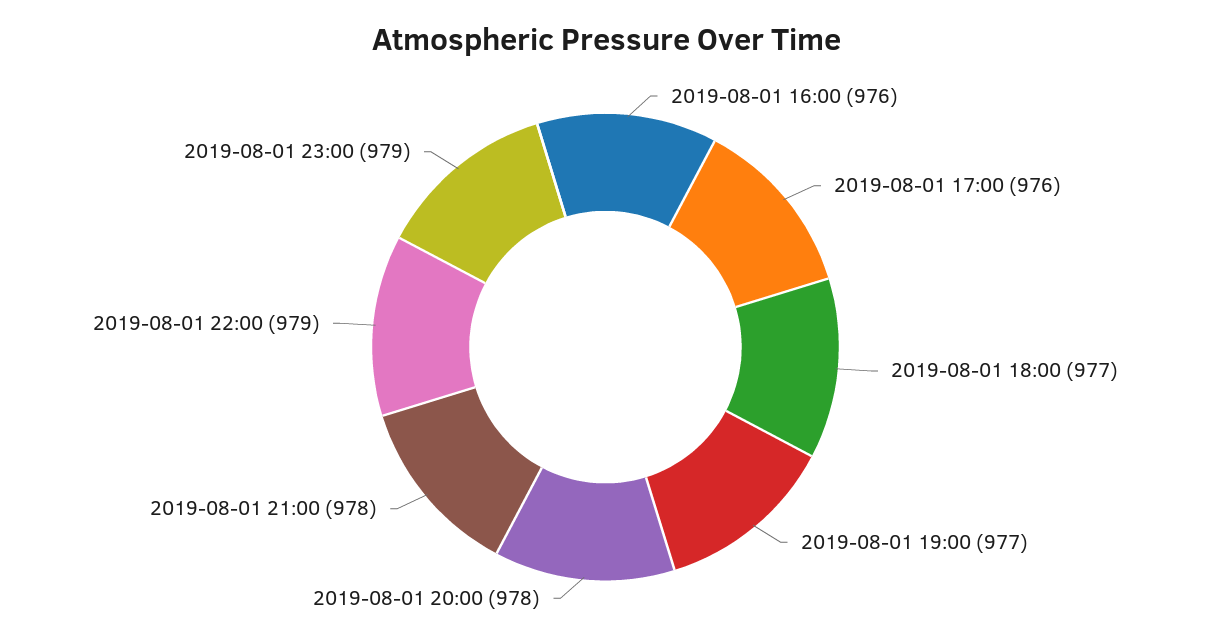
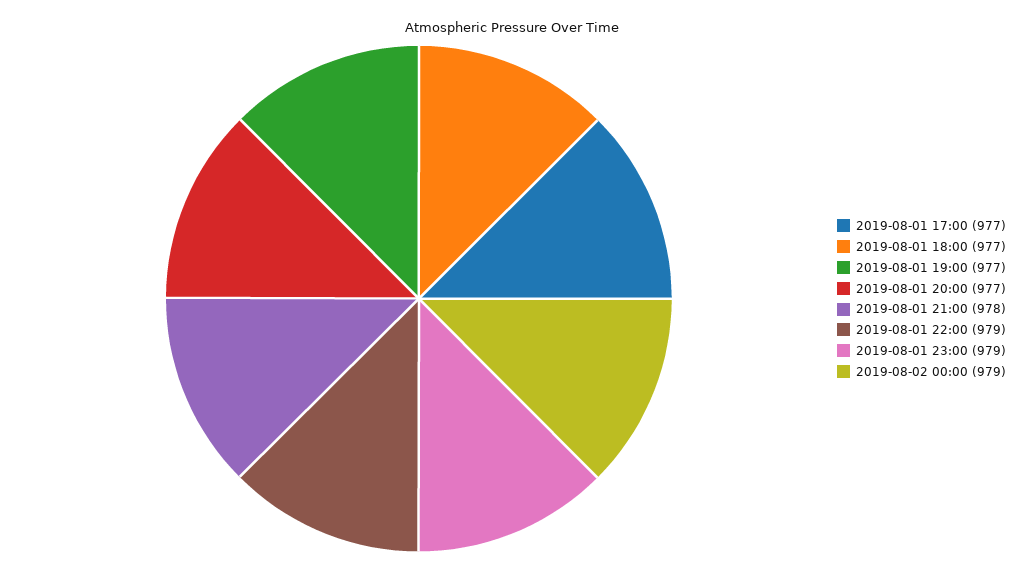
2019-08-01 16:00: 976 -> none
2019-08-01 17:00: 976 -> 977
2019-08-01 20:00: 978 -> 977
2019-08-02 00:00: none -> 979

